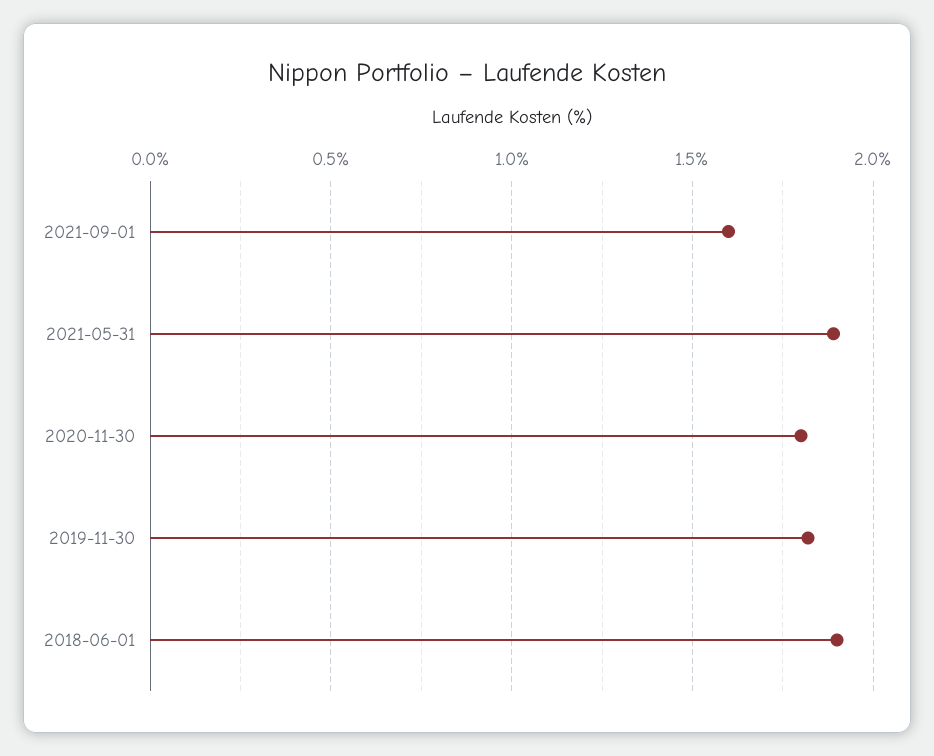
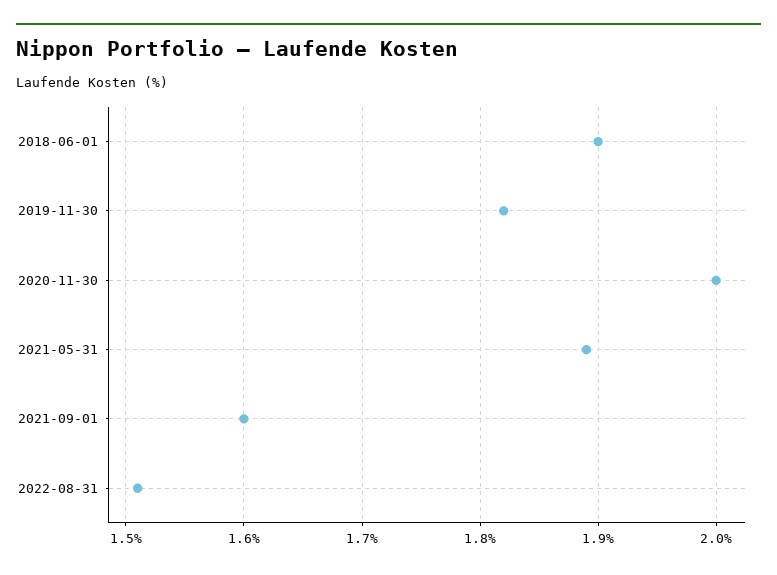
2020-11-30: 1.8 -> 2
2022-08-31: none -> 1.51

